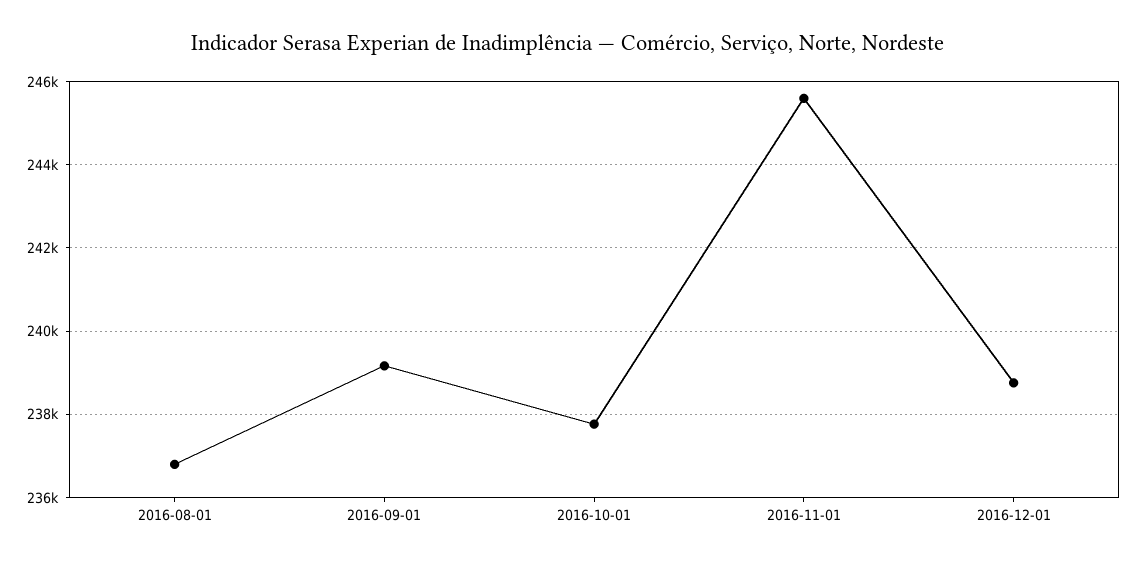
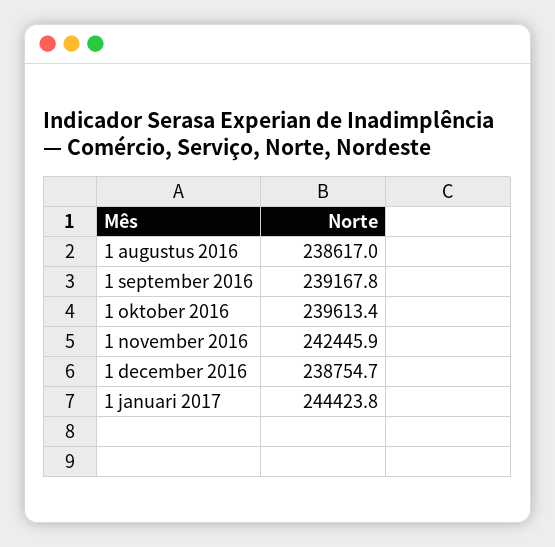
2016-08-01: 236800 -> 238617
2016-10-01: 237800 -> 239613.4
2016-11-01: 245600 -> 242445.9
1 januari 2017: none -> 244423.8

